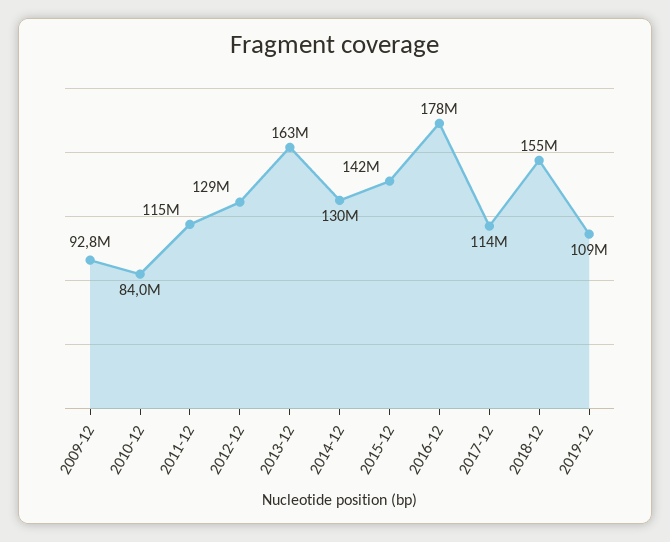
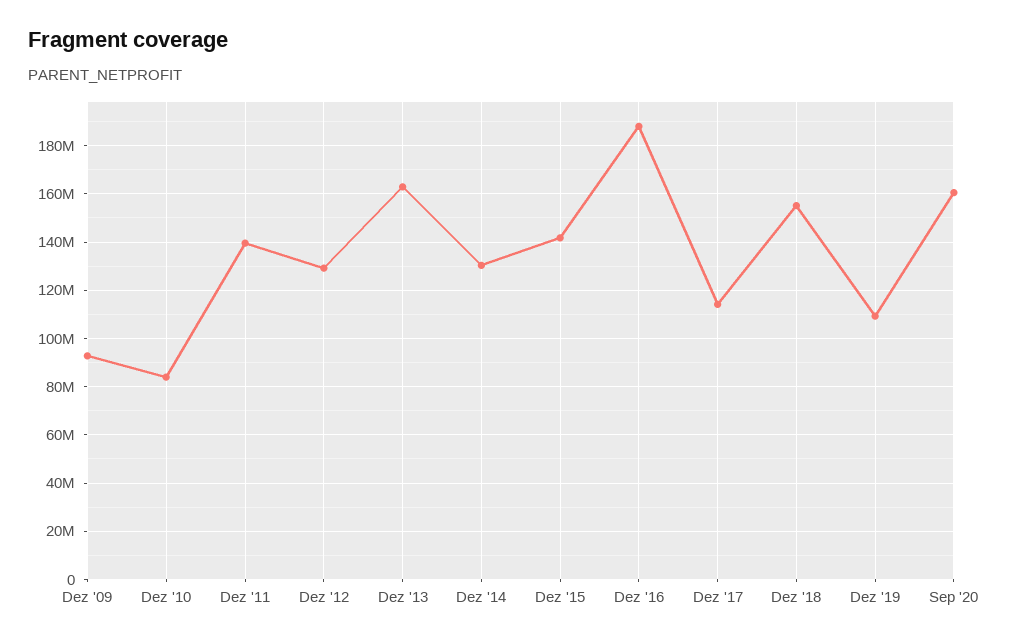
2011-12: 115000000 -> 140000000
2016-12: 178000000 -> 187500000
Sep '20: none -> 160000000

